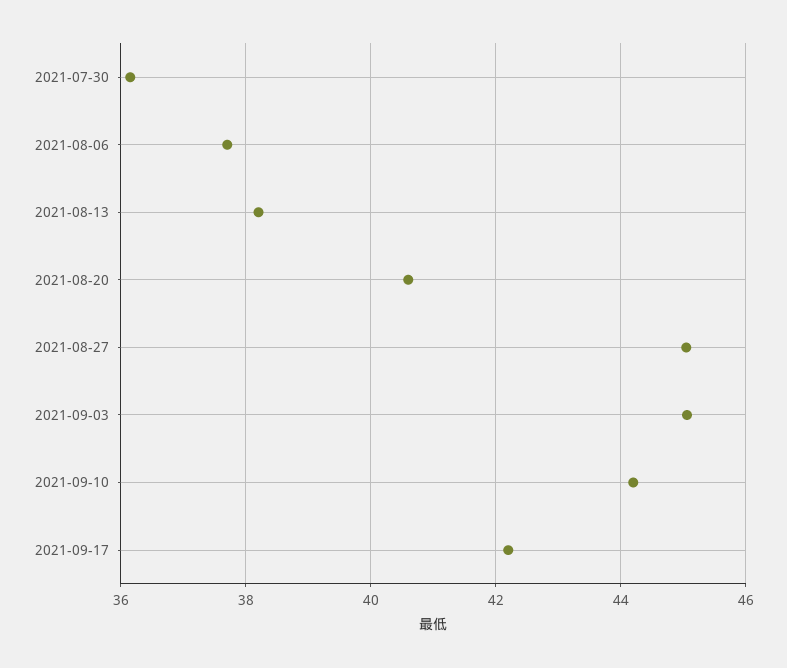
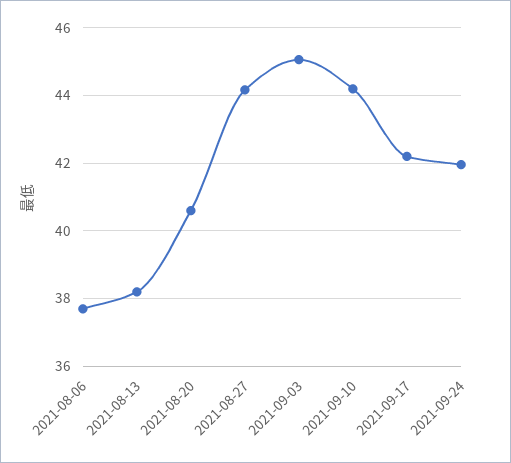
2021-07-30: 36.2 -> none
2021-08-27: 45 -> 44.2
2021-09-24: none -> 42

